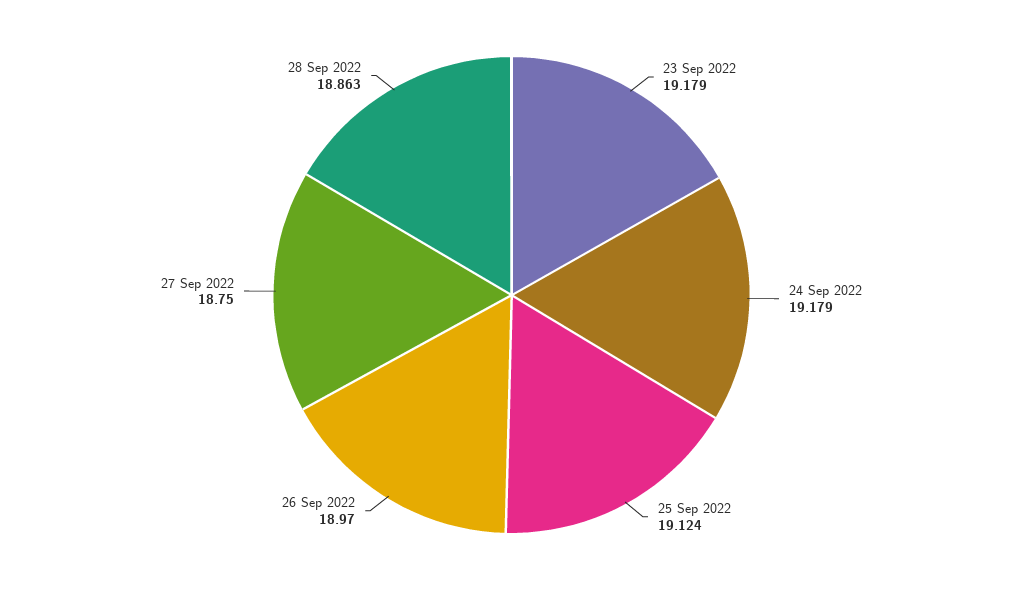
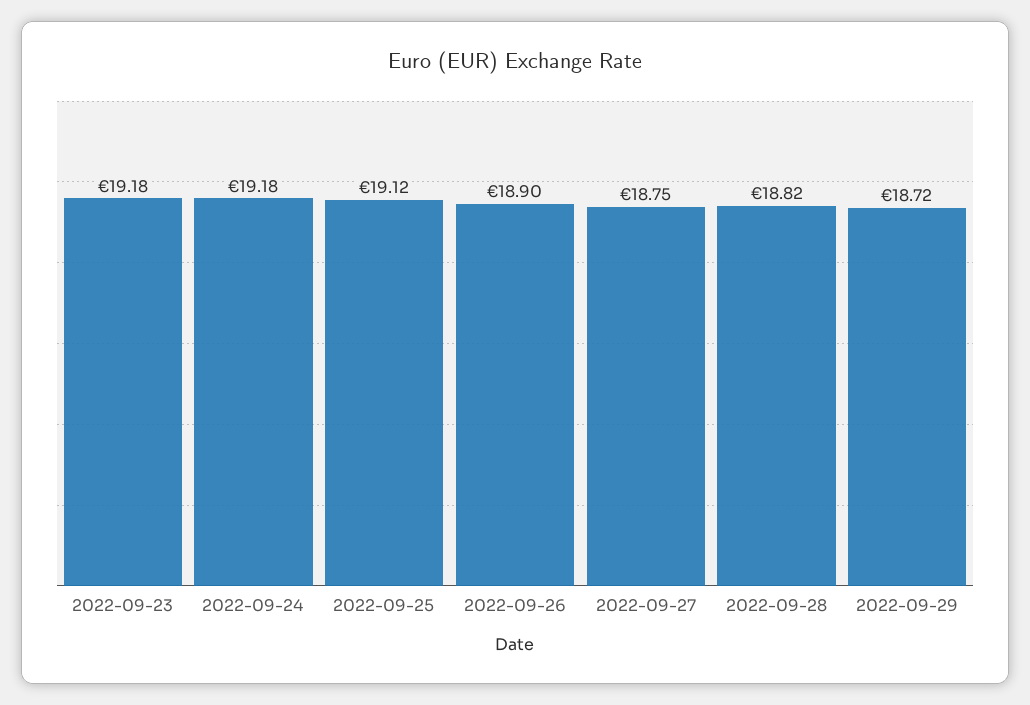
26 Sep 2022: 18.97 -> 18.9
28 Sep 2022: 18.863 -> 18.82
2022-09-29: none -> 18.72

